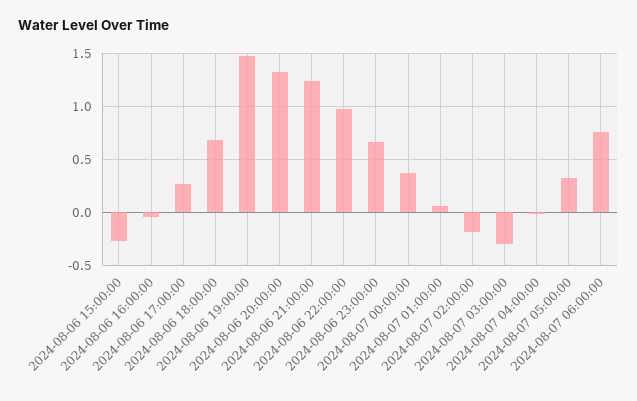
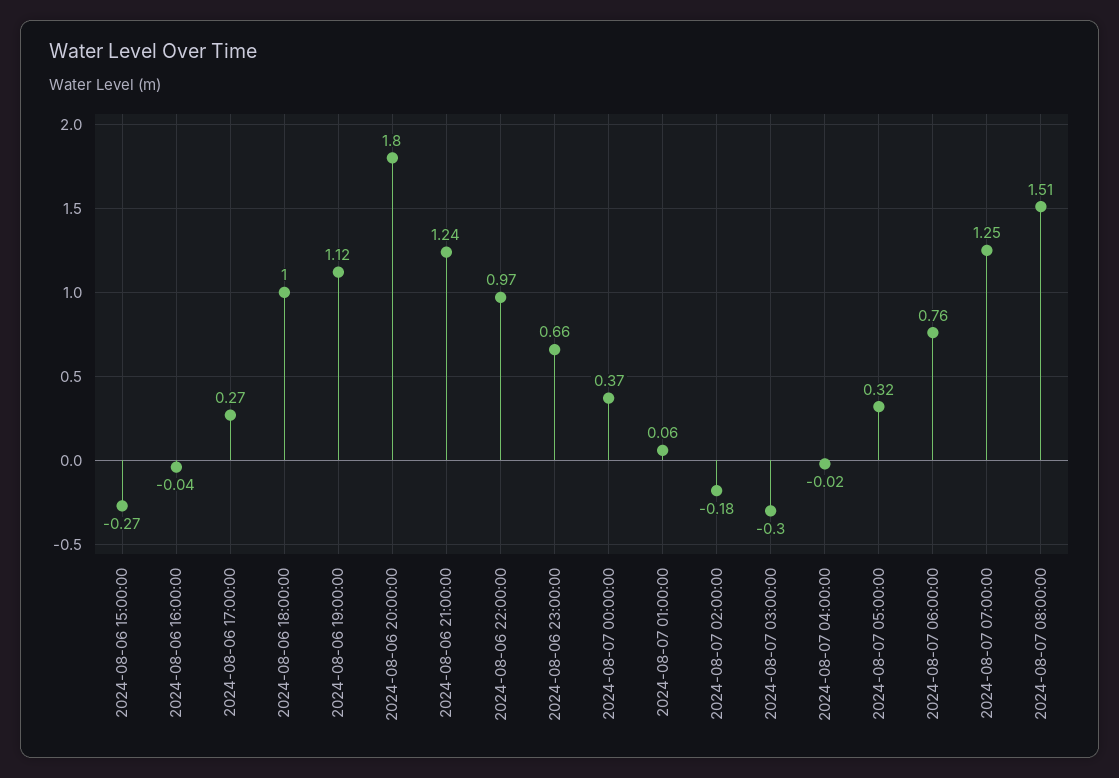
2024-08-06 18:00:00: 0.7 -> 1
2024-08-06 19:00:00: 1.5 -> 1.12
2024-08-06 20:00:00: 1.3 -> 1.8
2024-08-07 07:00:00: none -> 1.25
2024-08-07 08:00:00: none -> 1.51

